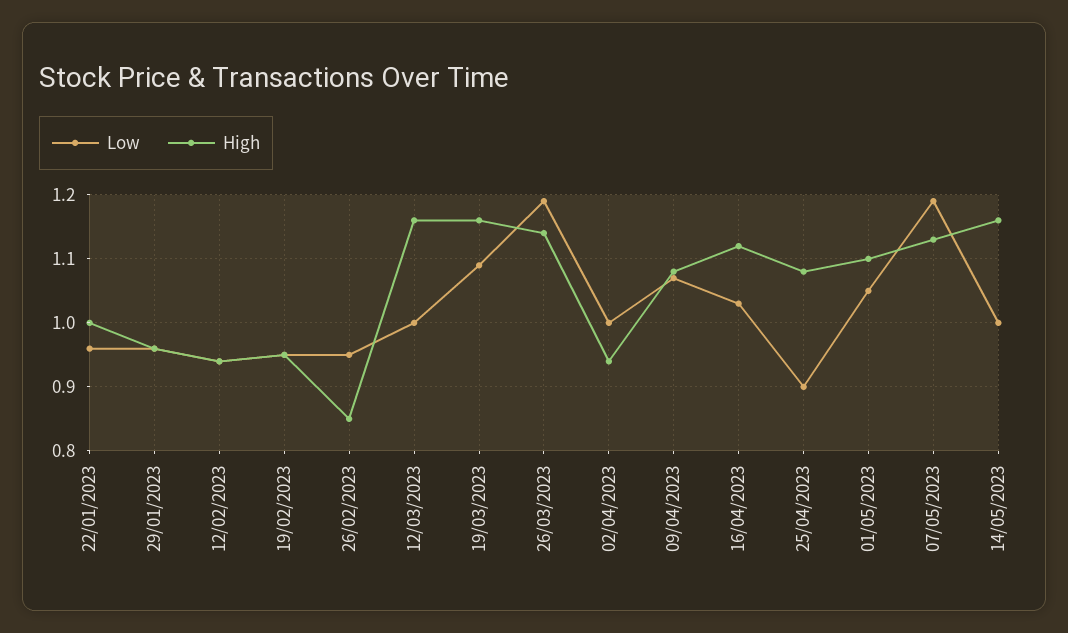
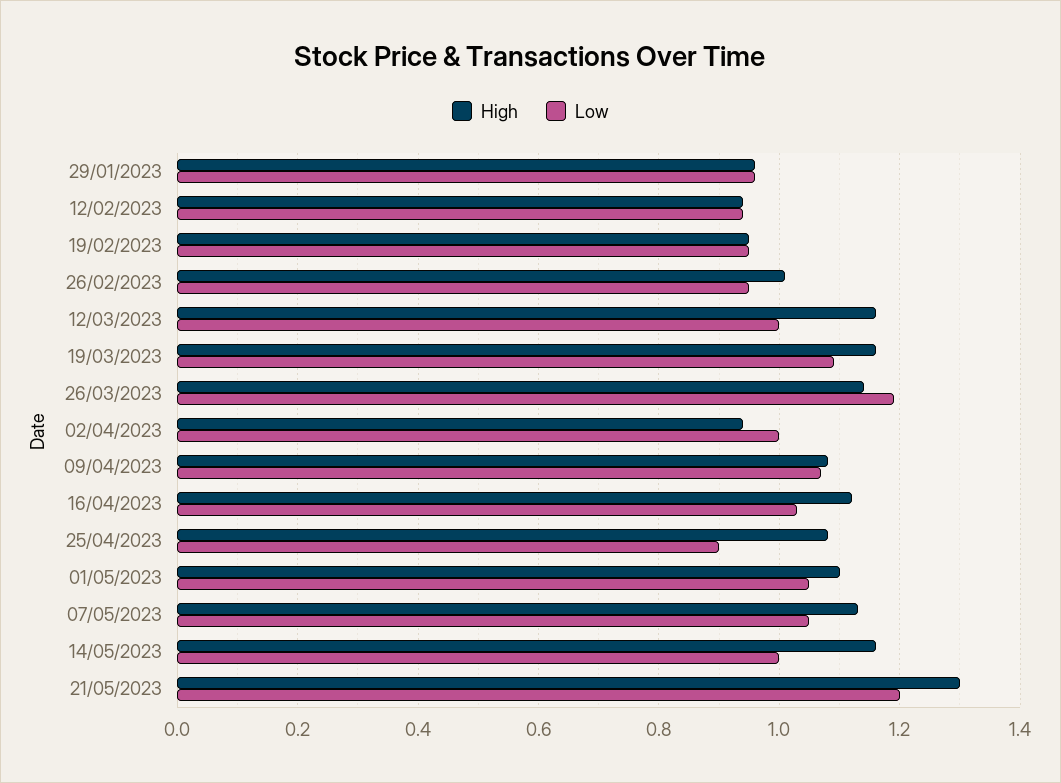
Low, 22/01/2023: 0.96 -> none
High, 22/01/2023: 1 -> none
High, 26/02/2023: 0.85 -> 1
Low, 07/05/2023: 1.19 -> 1.05
High, 21/05/2023: none -> 1.3
Low, 21/05/2023: none -> 1.2

